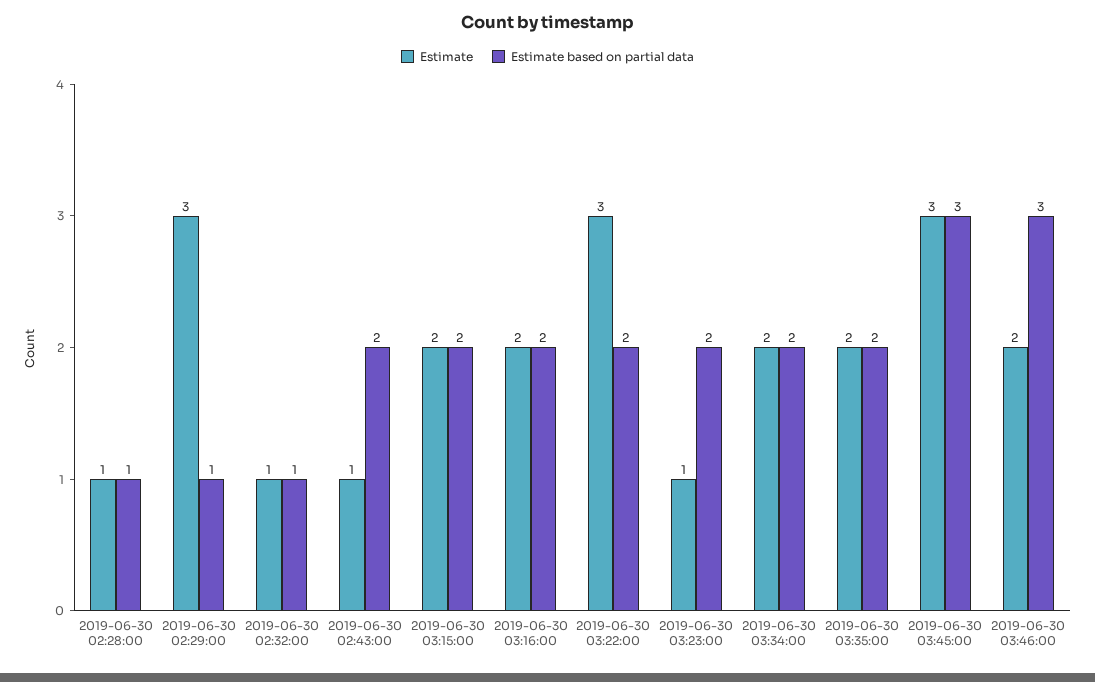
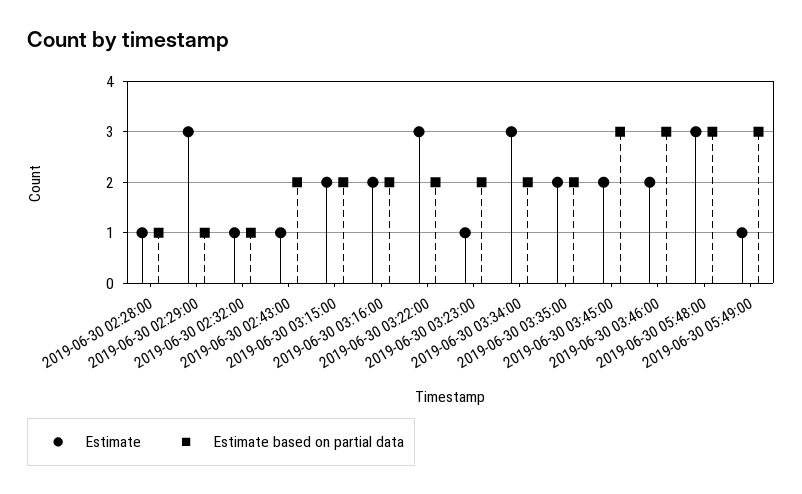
Estimate, 2019-06-30 03:34:00: 2 -> 3
Estimate, 2019-06-30 03:45:00: 3 -> 2
Estimate, 2019-06-30 05:48:00: none -> 3
Estimate based on partial data, 2019-06-30 05:48:00: none -> 3
Estimate, 2019-06-30 05:49:00: none -> 1
Estimate based on partial data, 2019-06-30 05:49:00: none -> 3

